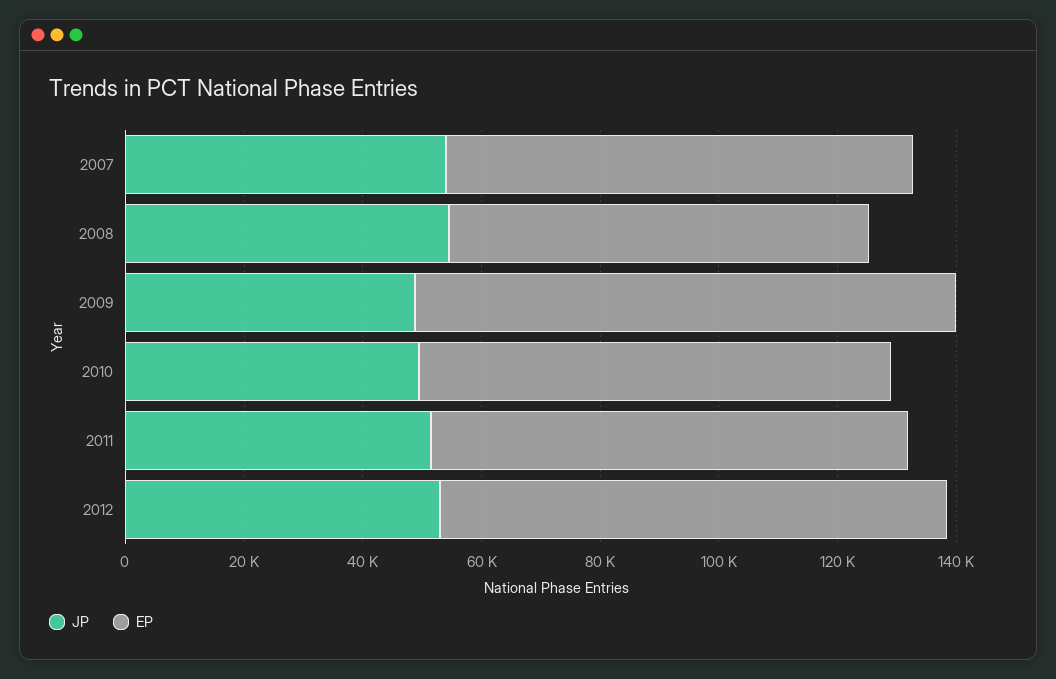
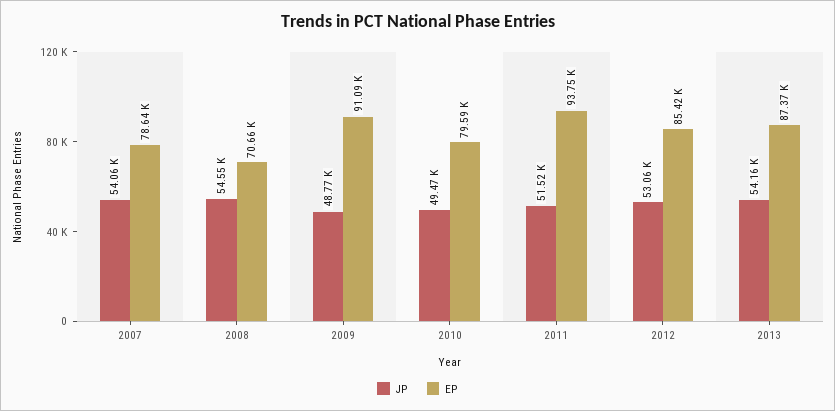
EP, 2011: 80000 -> 93750
JP, 2013: none -> 54160
EP, 2013: none -> 87370

